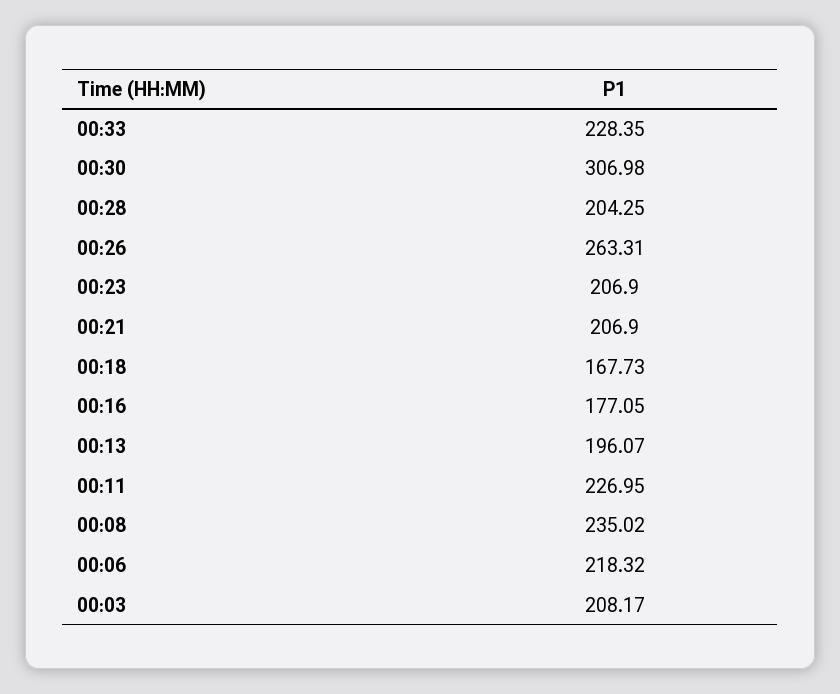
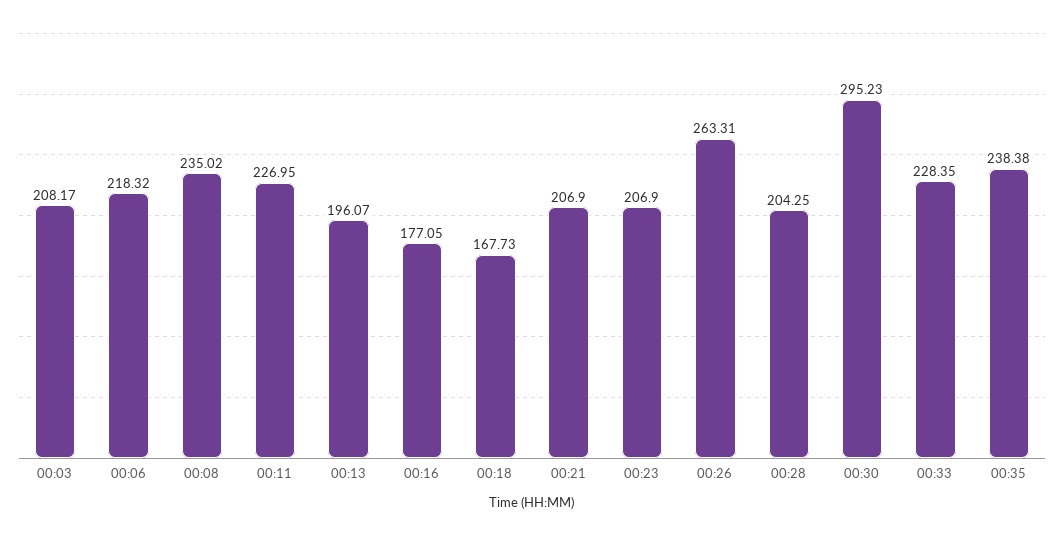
00:30: 306.98 -> 295.23
00:35: none -> 238.38

